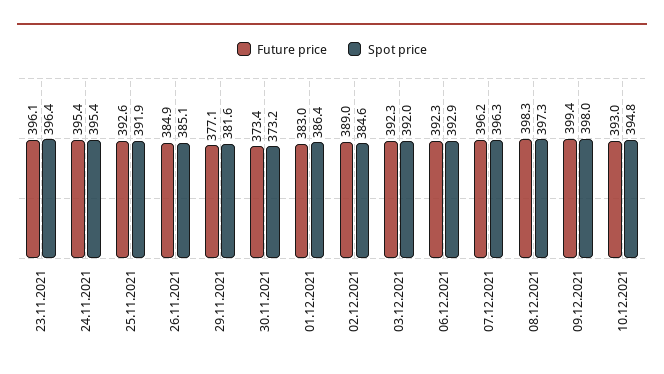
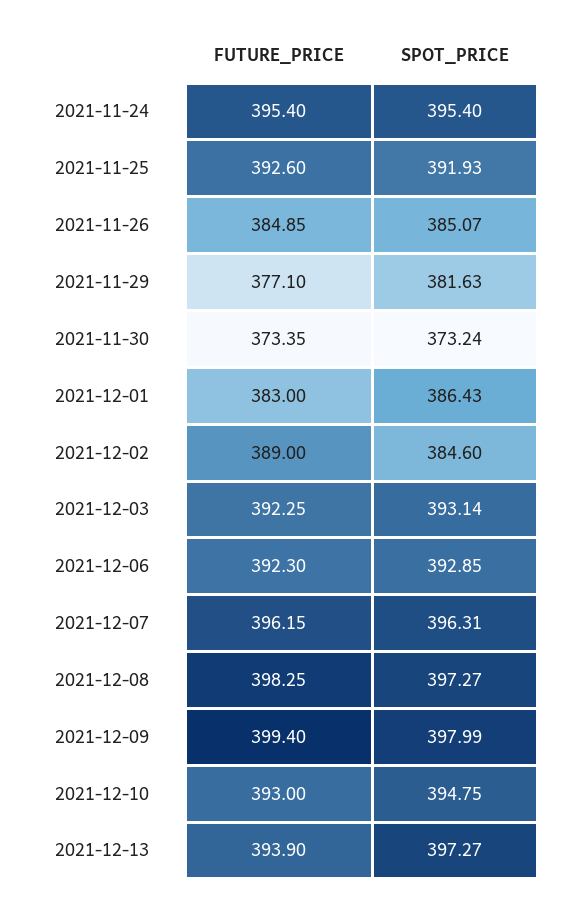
Future price, 23.11.2021: 396.1 -> none
Spot price, 23.11.2021: 396.4 -> none
Spot price, 03.12.2021: 392 -> 393.14
Future price, 2021-12-13: none -> 393.9
Spot price, 2021-12-13: none -> 397.27

